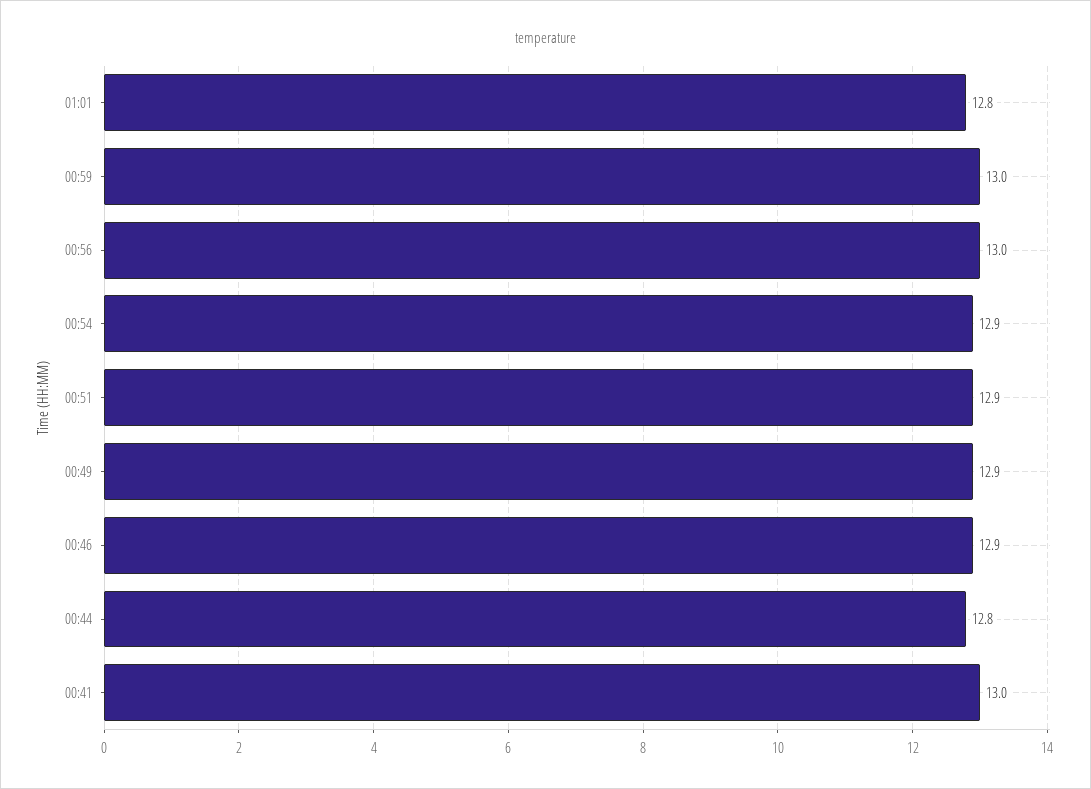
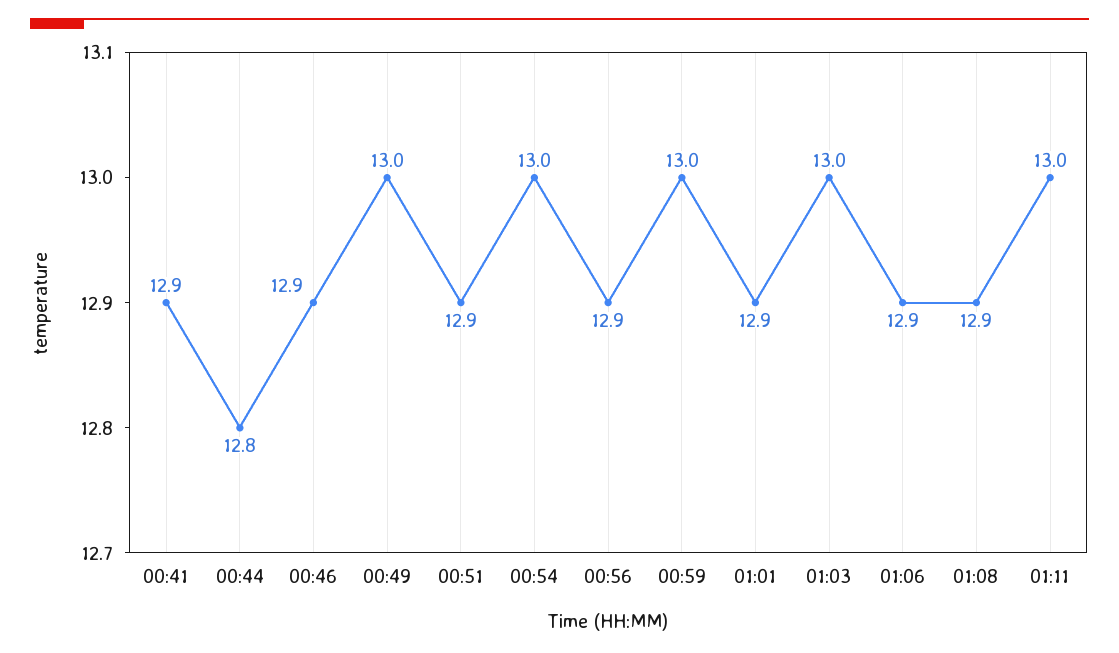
01:01: 12.8 -> 12.9
00:56: 13 -> 12.9
00:54: 12.9 -> 13
00:49: 12.9 -> 13
00:41: 13 -> 12.9
01:03: none -> 13
01:06: none -> 12.9
01:08: none -> 12.9
01:11: none -> 13

